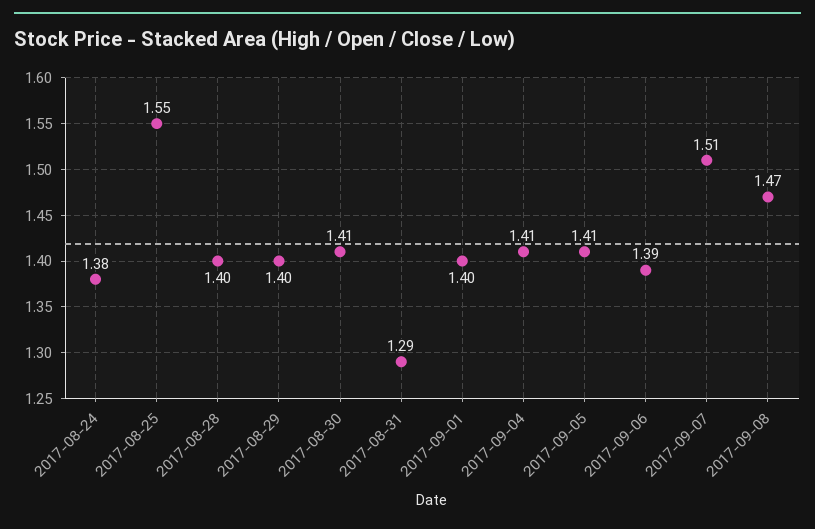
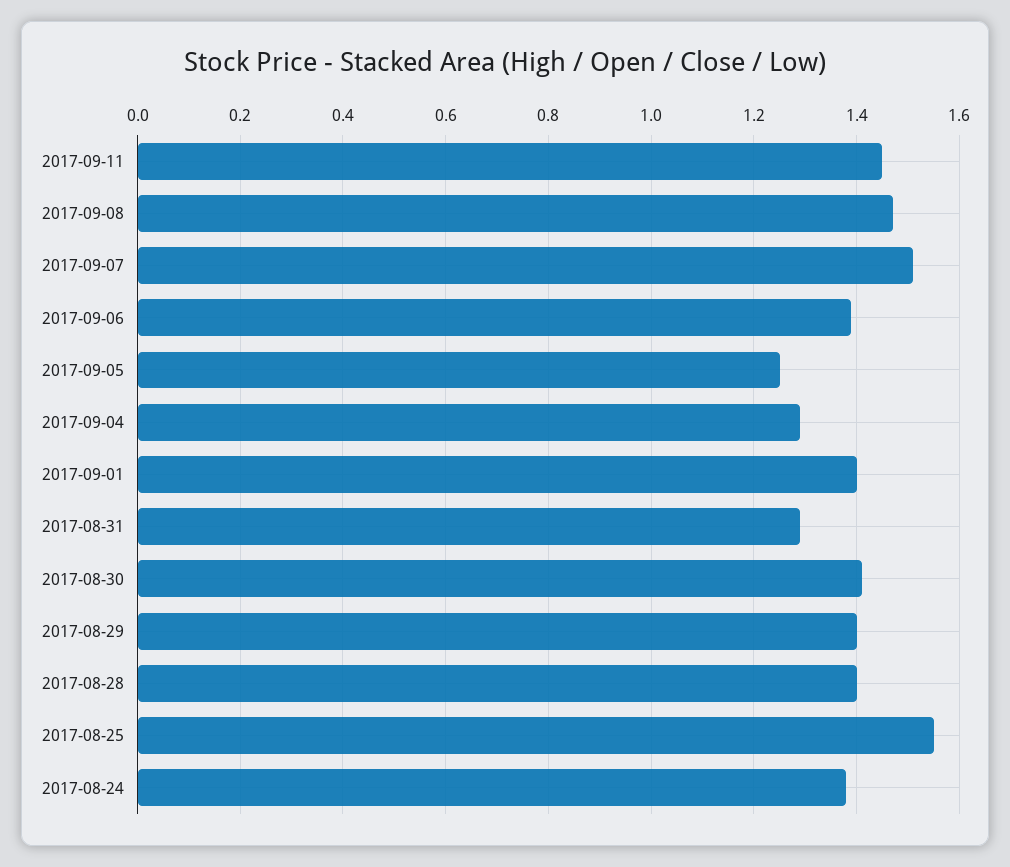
2017-09-04: 1.41 -> 1.3
2017-09-05: 1.41 -> 1.25
2017-09-11: none -> 1.45

